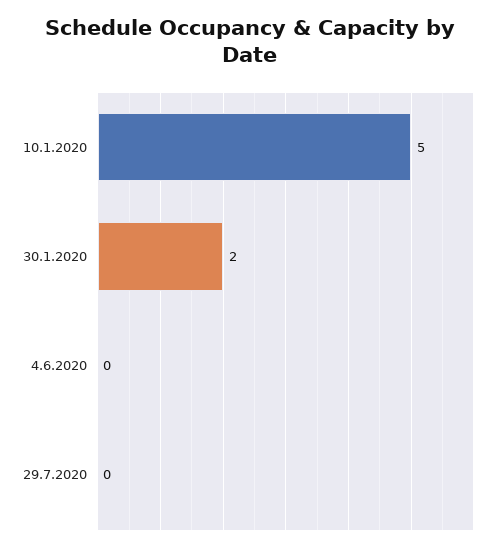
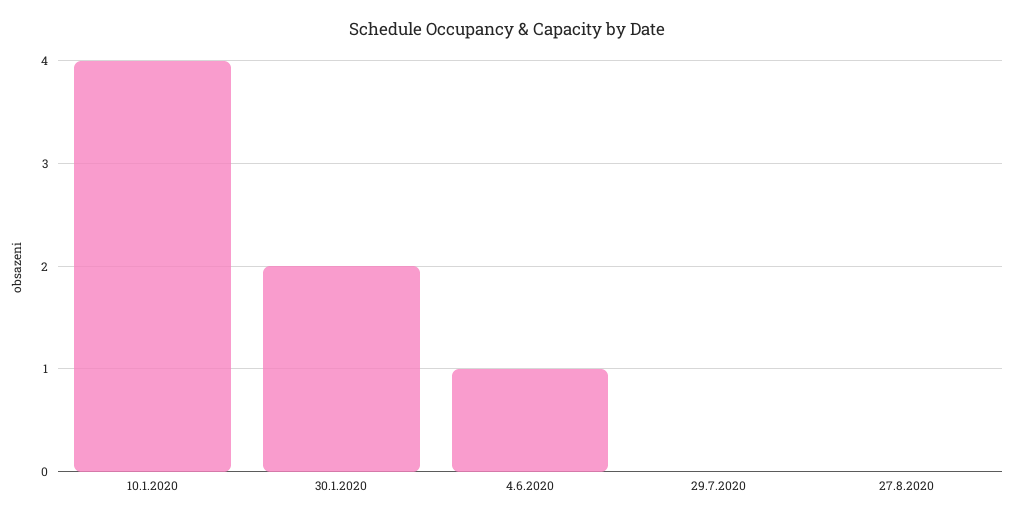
10.1.2020: 5 -> 4
4.6.2020: 0 -> 1
27.8.2020: none -> 0

